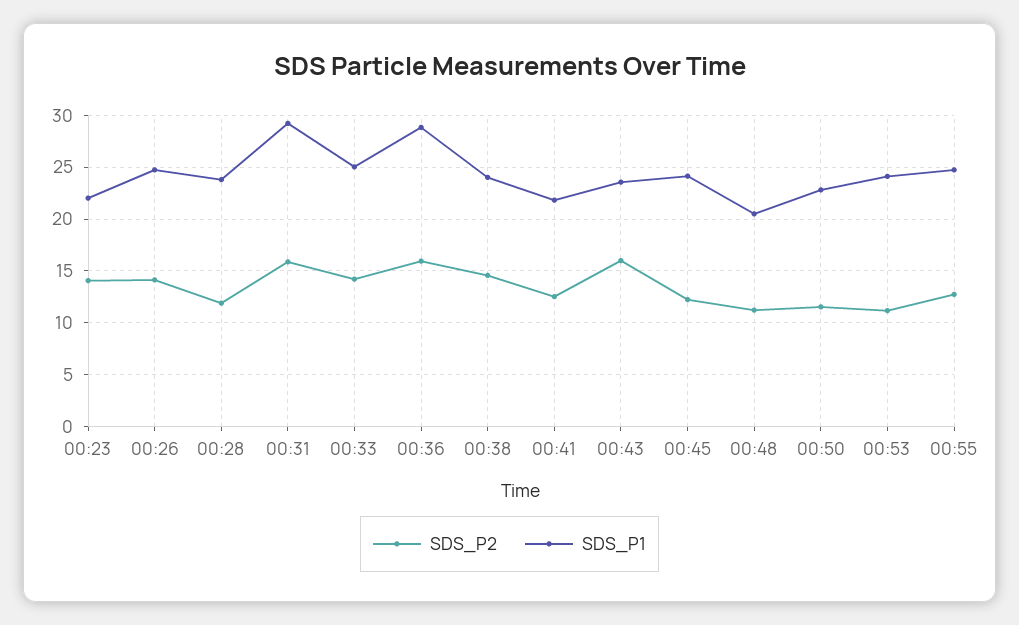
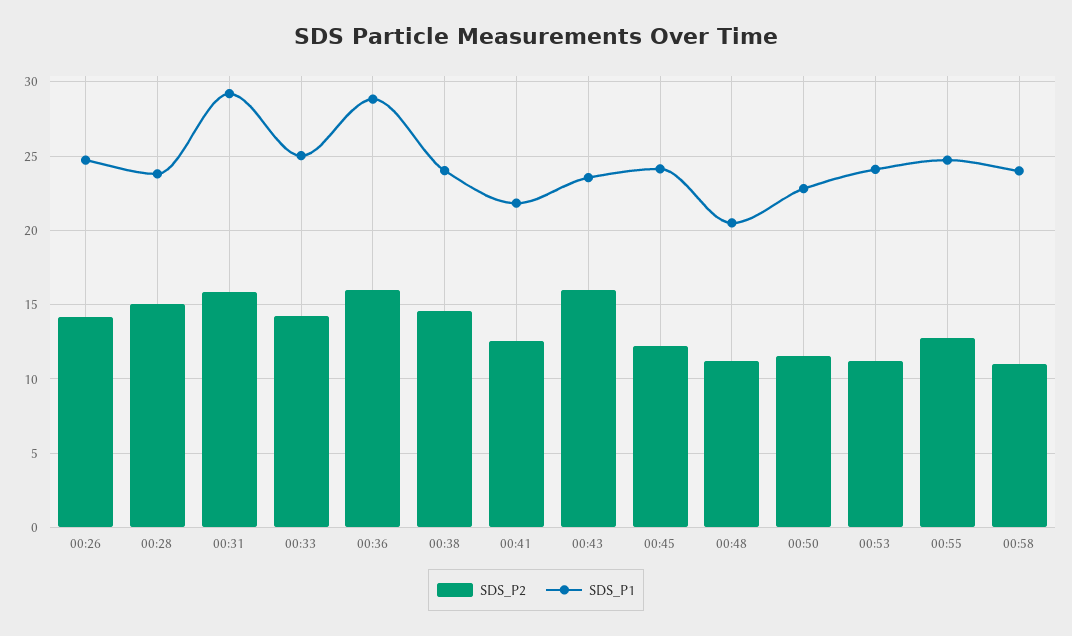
SDS_P2, 00:23: 14 -> none
SDS_P1, 00:23: 22 -> none
SDS_P2, 00:28: 12 -> 15
SDS_P2, 00:58: none -> 11
SDS_P1, 00:58: none -> 24

